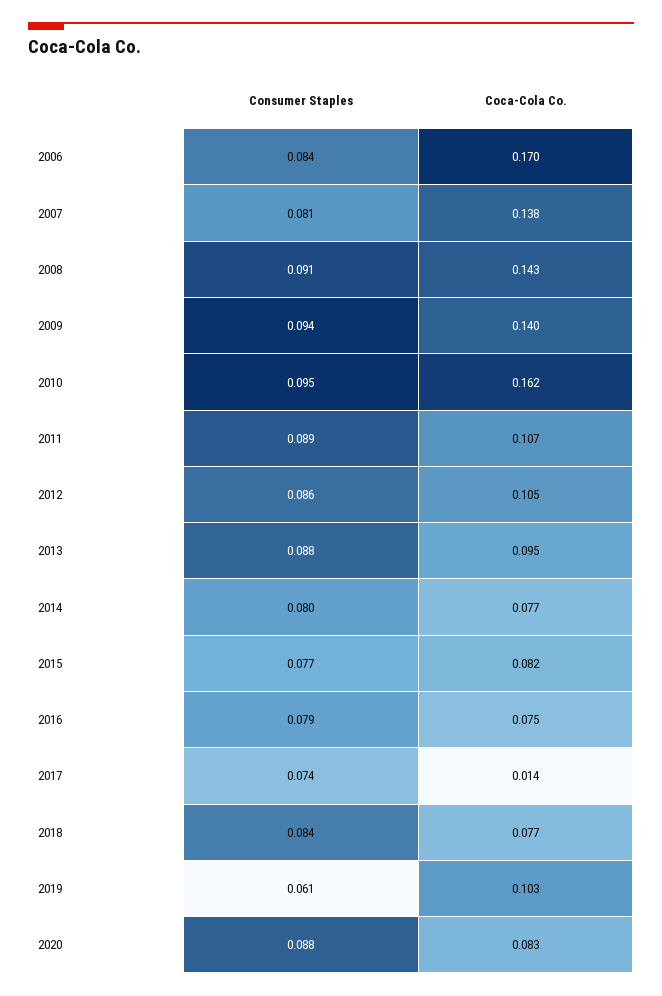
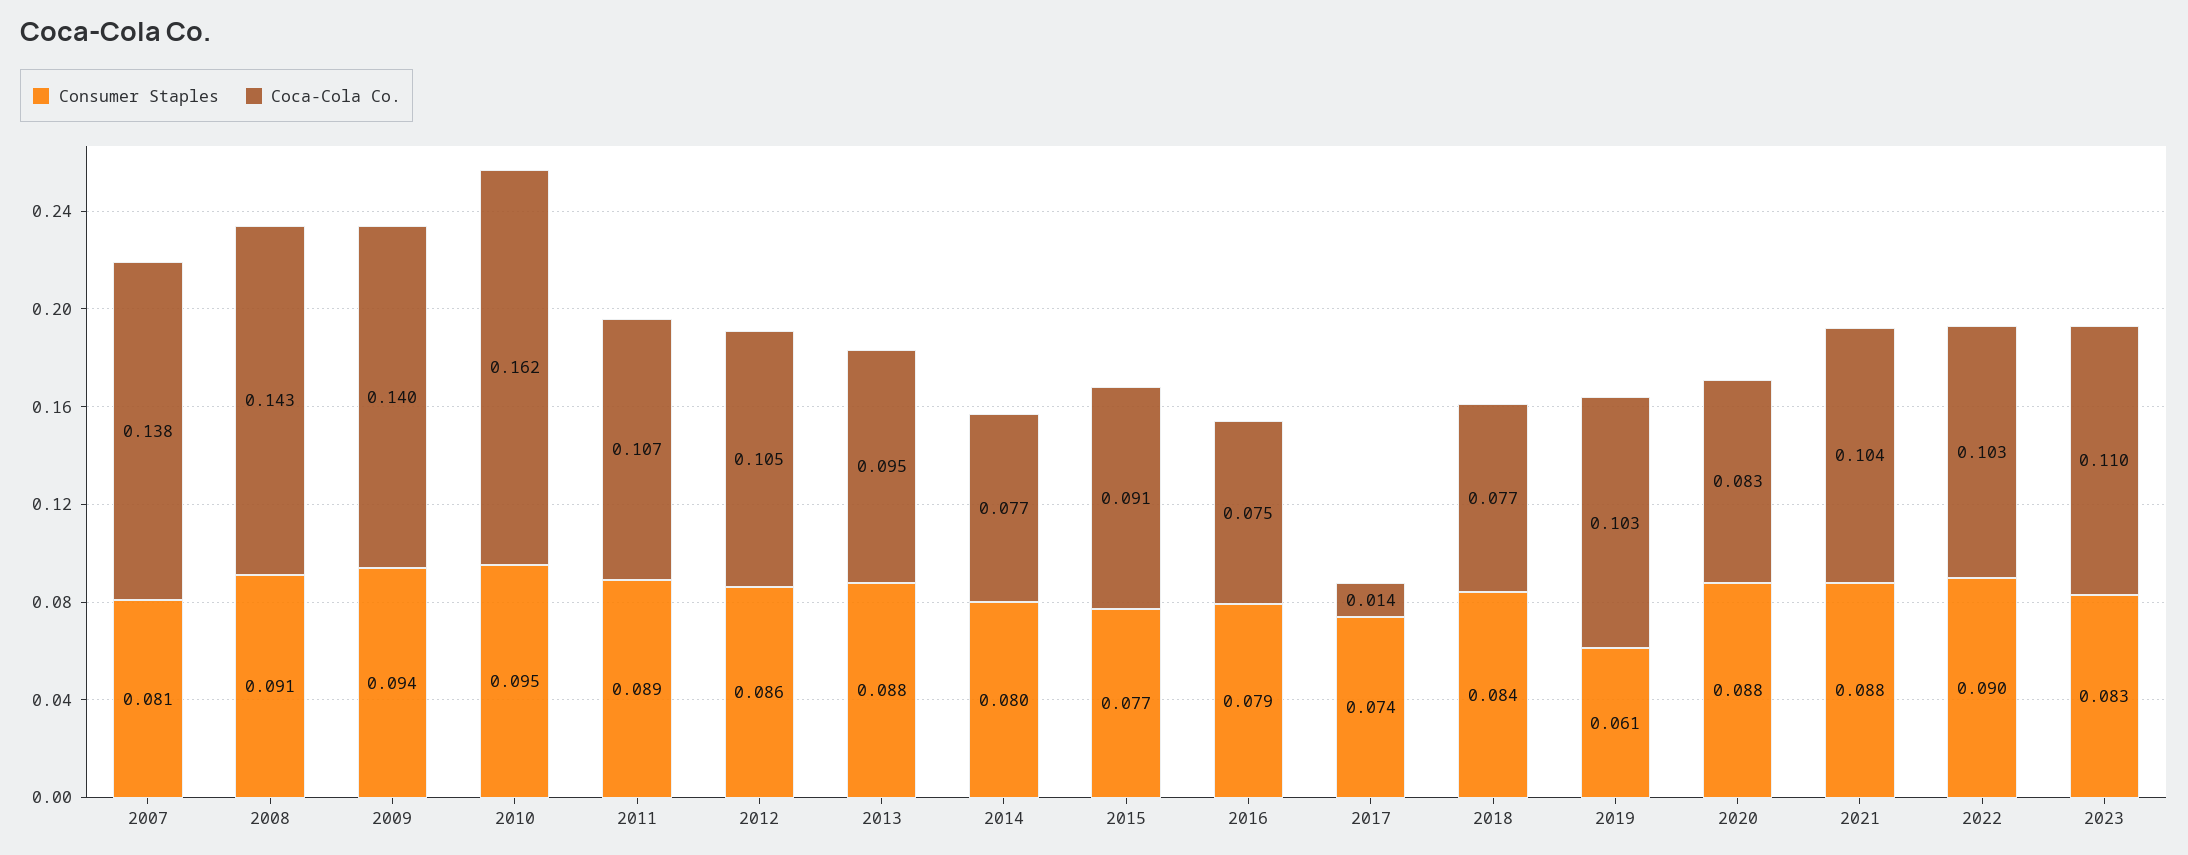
Consumer Staples, 2006: 0.084 -> none
Coca-Cola Co., 2006: 0.17 -> none
Coca-Cola Co., 2015: 0.082 -> 0.091
Consumer Staples, 2021: none -> 0.088
Coca-Cola Co., 2021: none -> 0.104
Consumer Staples, 2022: none -> 0.09
Coca-Cola Co., 2022: none -> 0.103
Consumer Staples, 2023: none -> 0.083
Coca-Cola Co., 2023: none -> 0.11

